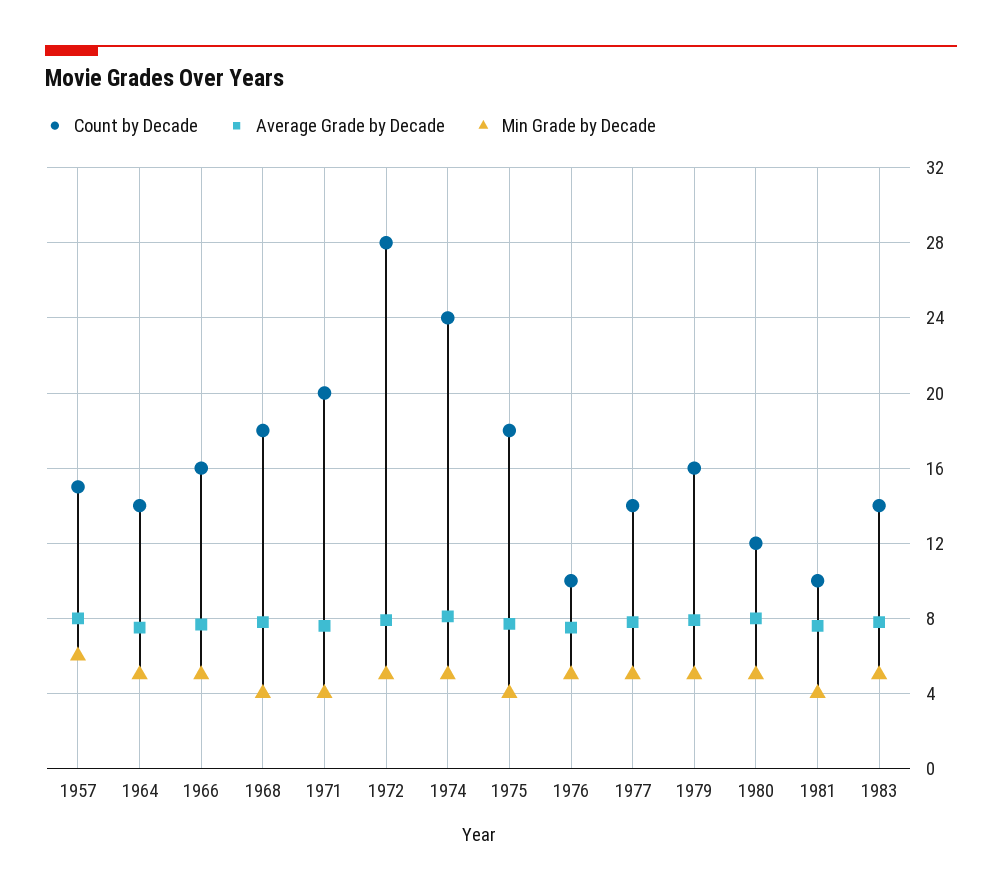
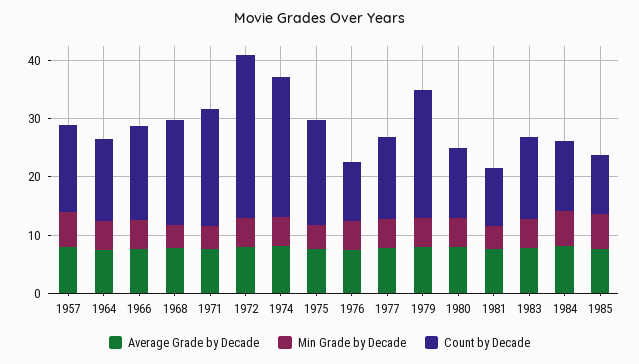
Count by Decade, 1979: 16 -> 22
Average Grade by Decade, 1984: none -> 8
Min Grade by Decade, 1984: none -> 6
Count by Decade, 1984: none -> 12
Average Grade by Decade, 1985: none -> 8
Min Grade by Decade, 1985: none -> 6
Count by Decade, 1985: none -> 10

